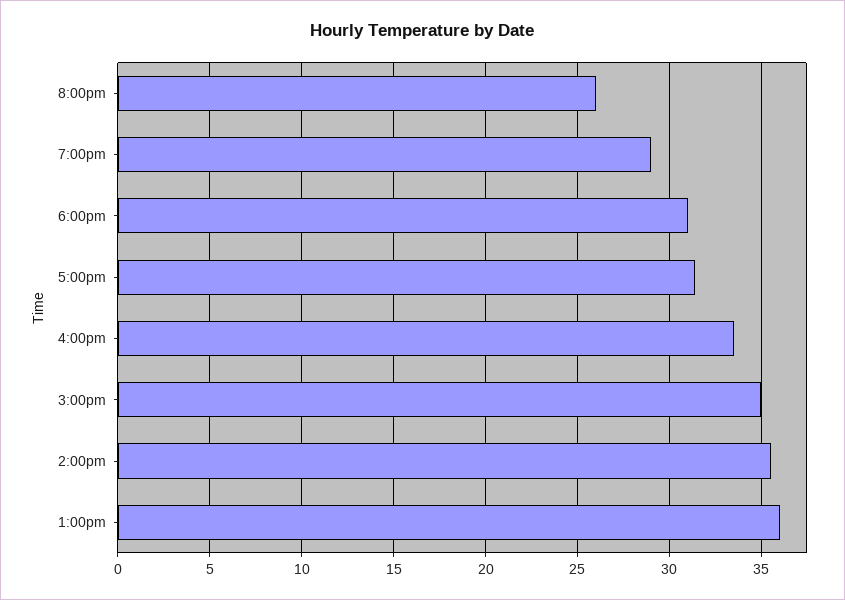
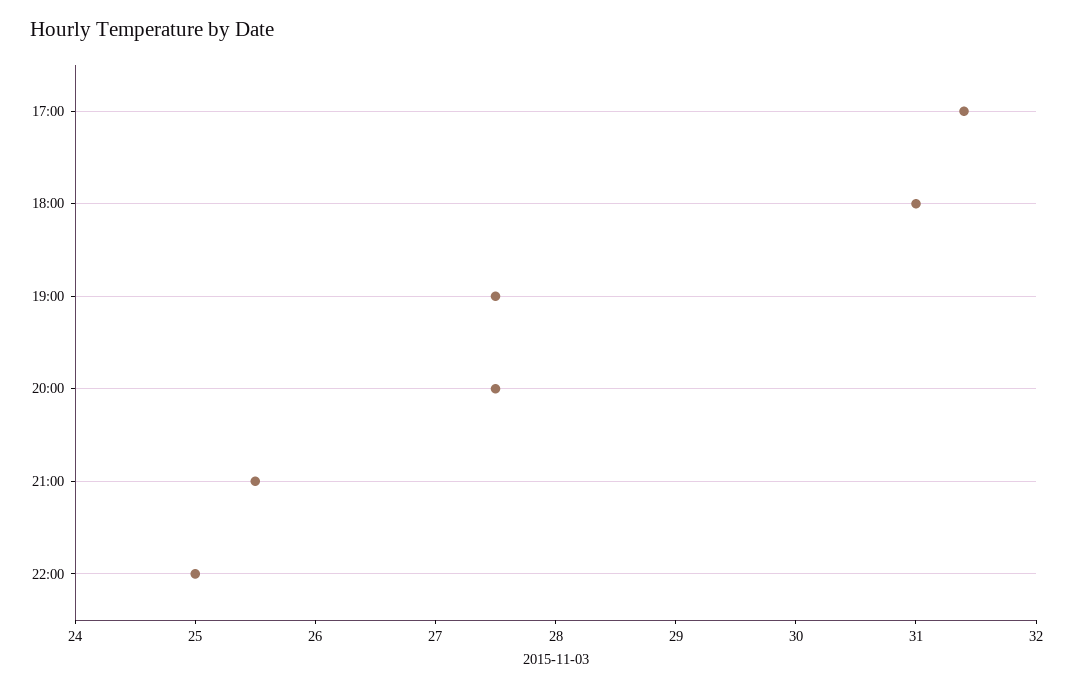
8:00pm: 26 -> 27.5
7:00pm: 29 -> 27.5
4:00pm: 33.5 -> none
3:00pm: 35 -> none
2:00pm: 35.5 -> none
1:00pm: 36 -> none
21:00: none -> 25.5
22:00: none -> 25

